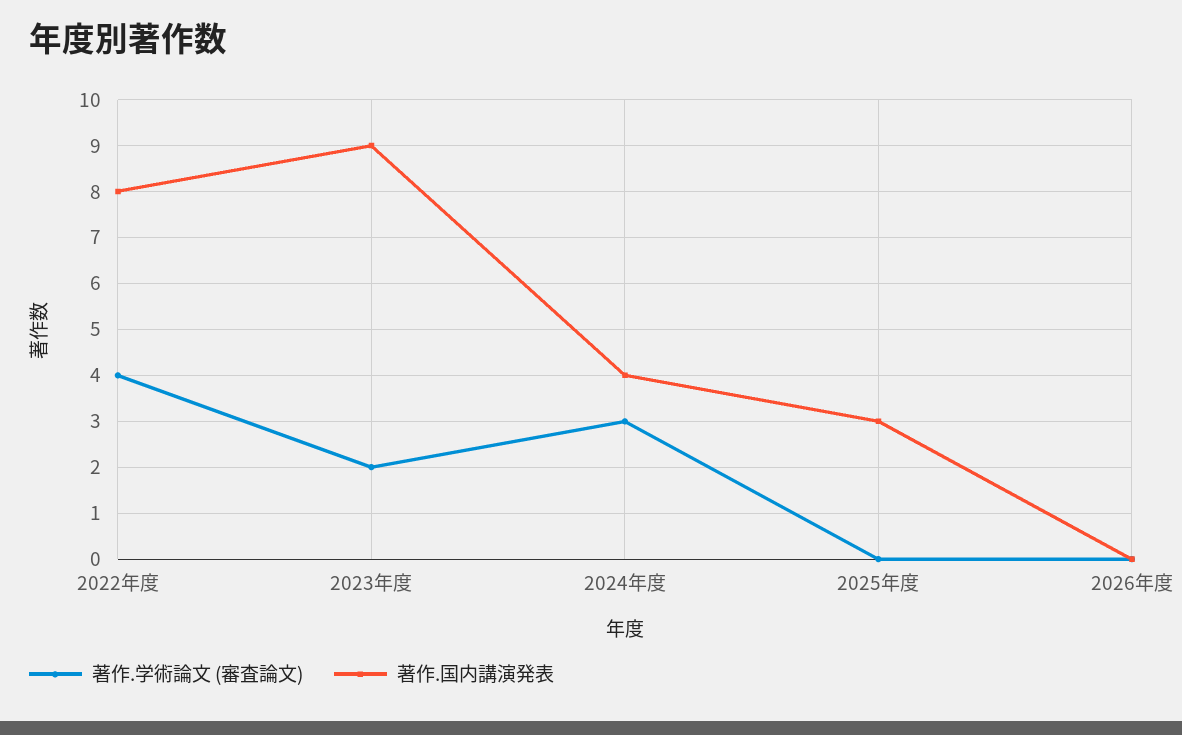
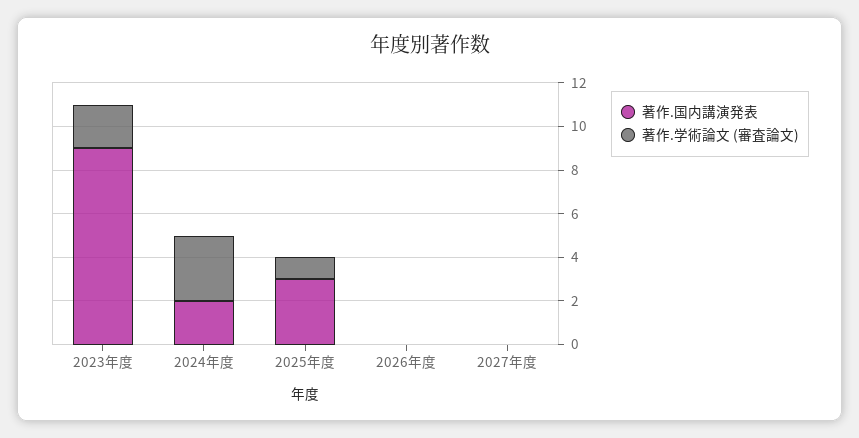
著作.学術論文 (審査論文), 2022年度: 4 -> none
著作.国内講演発表, 2022年度: 8 -> none
著作.国内講演発表, 2024年度: 4 -> 2
著作.学術論文 (審査論文), 2025年度: 0 -> 1
著作.国内講演発表, 2027年度: none -> 0
著作.学術論文 (審査論文), 2027年度: none -> 0

